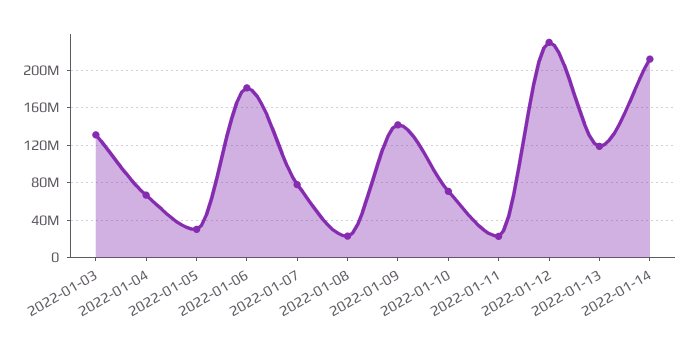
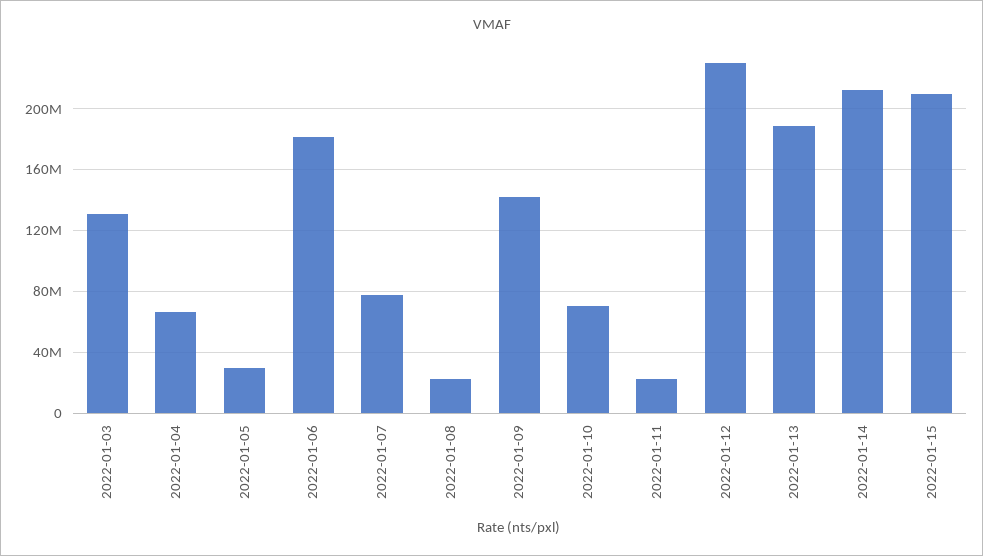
2022-01-13: 120000000 -> 190000000
2022-01-15: none -> 210000000

